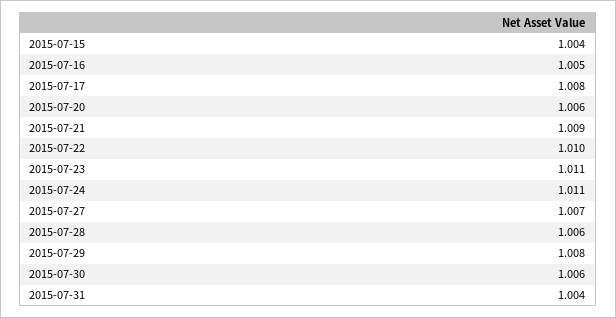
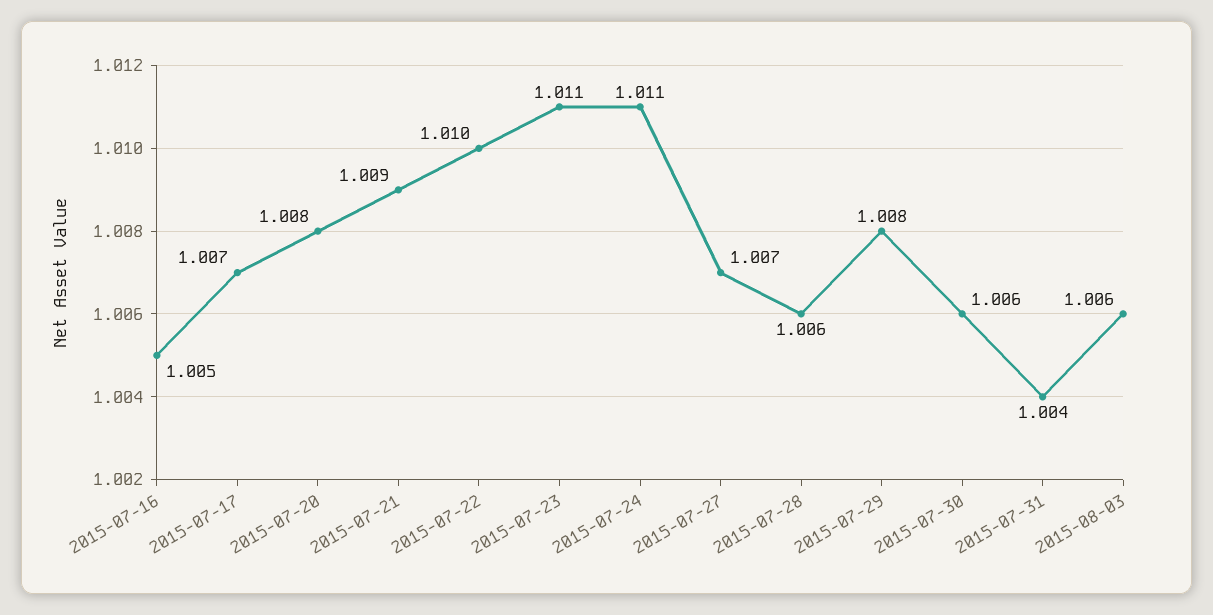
2015-07-15: 1.004 -> none
2015-07-17: 1.008 -> 1.007
2015-07-20: 1.006 -> 1.008
2015-08-03: none -> 1.006

